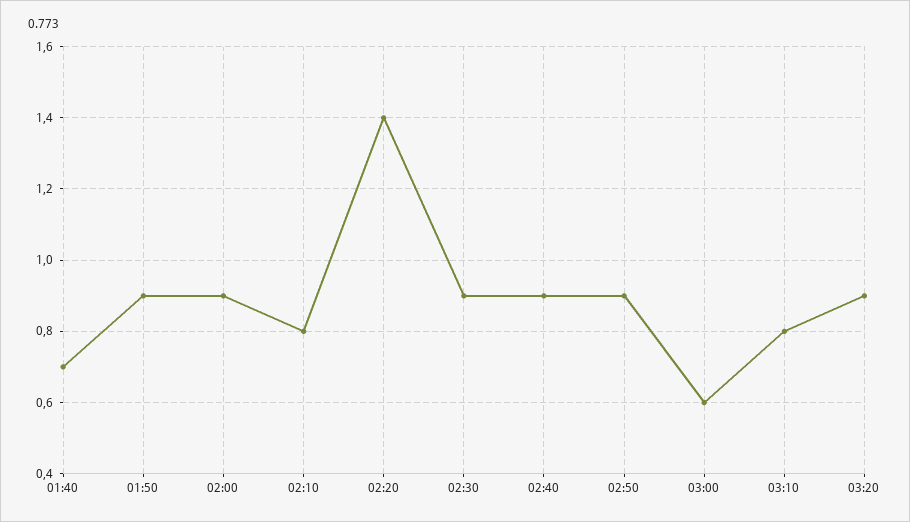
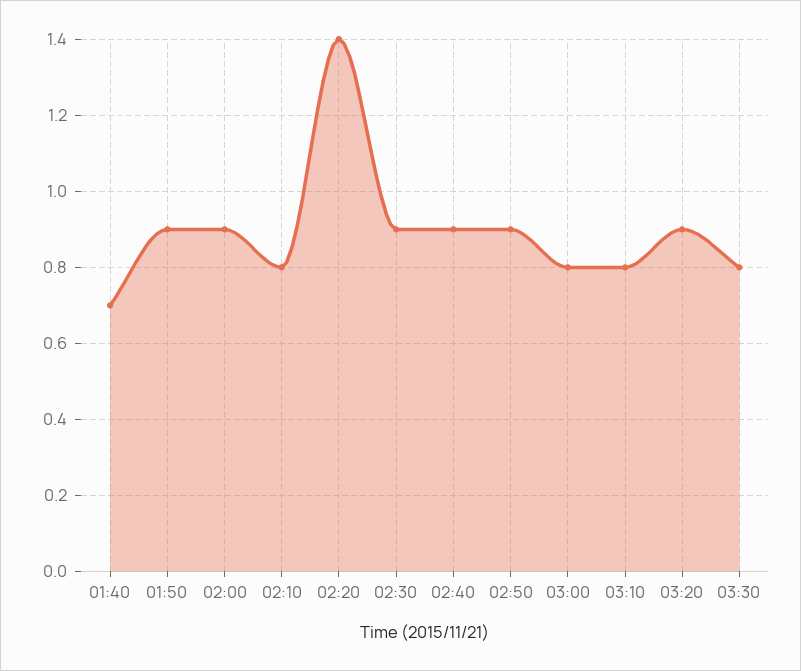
03:00: 0.6 -> 0.8
03:30: none -> 0.8

